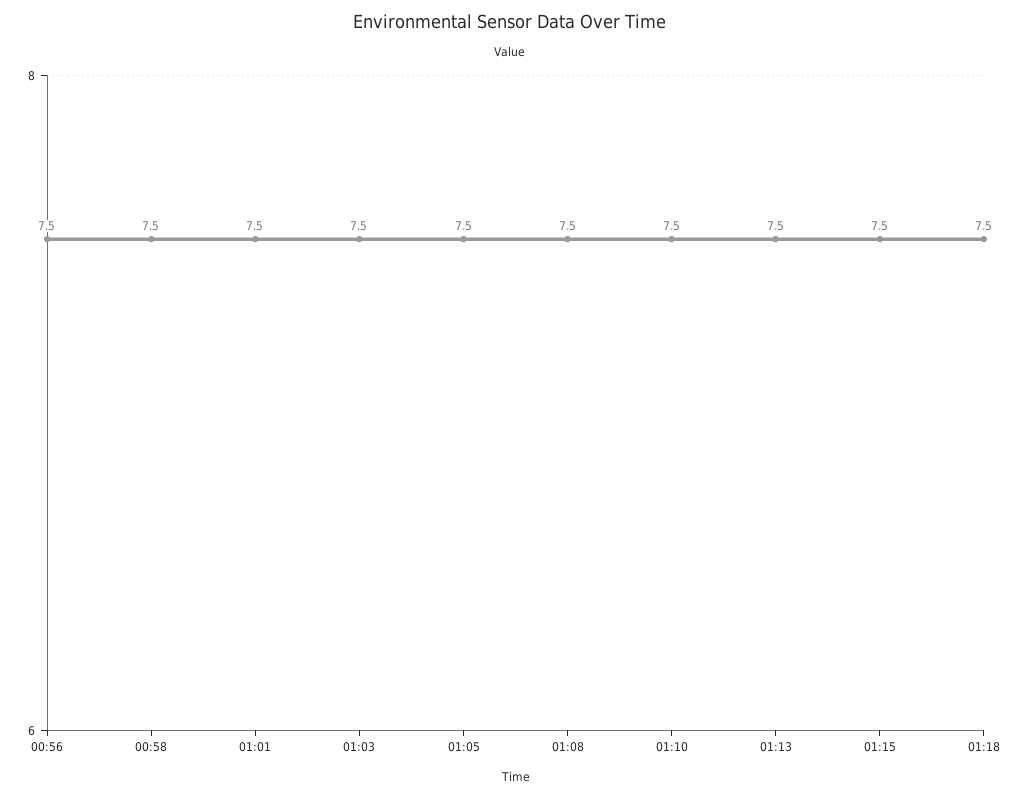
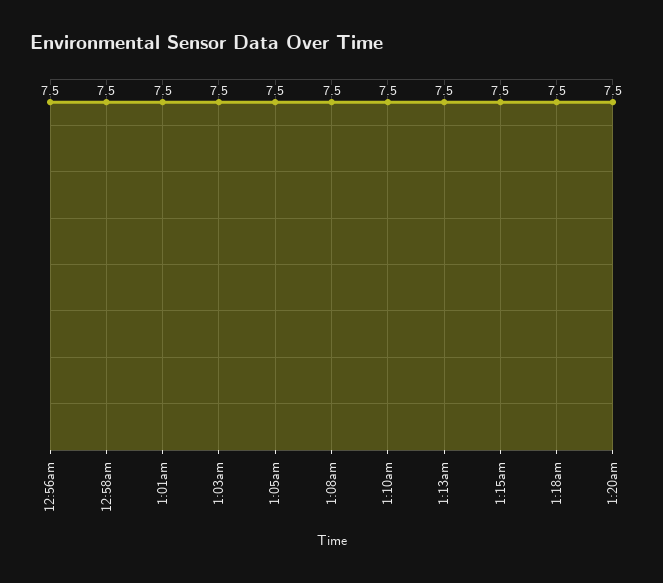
1:20am: none -> 7.5

